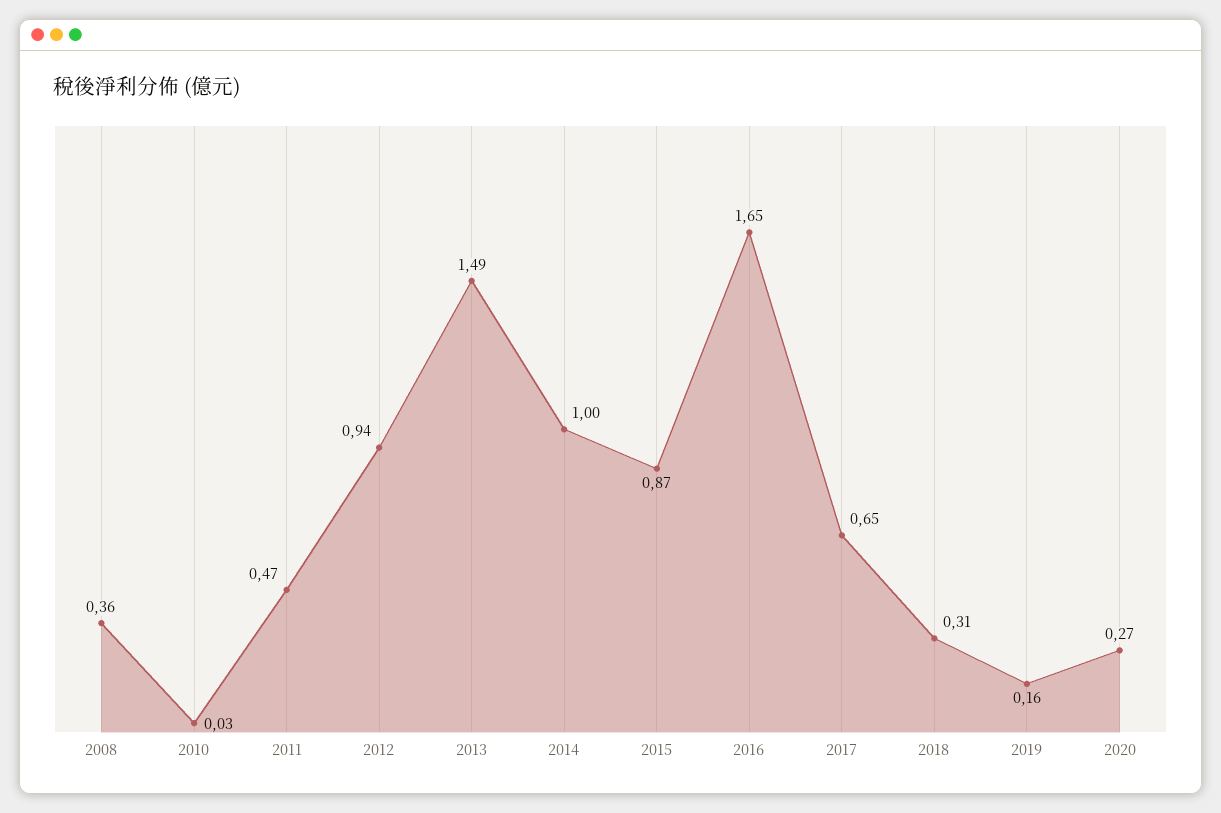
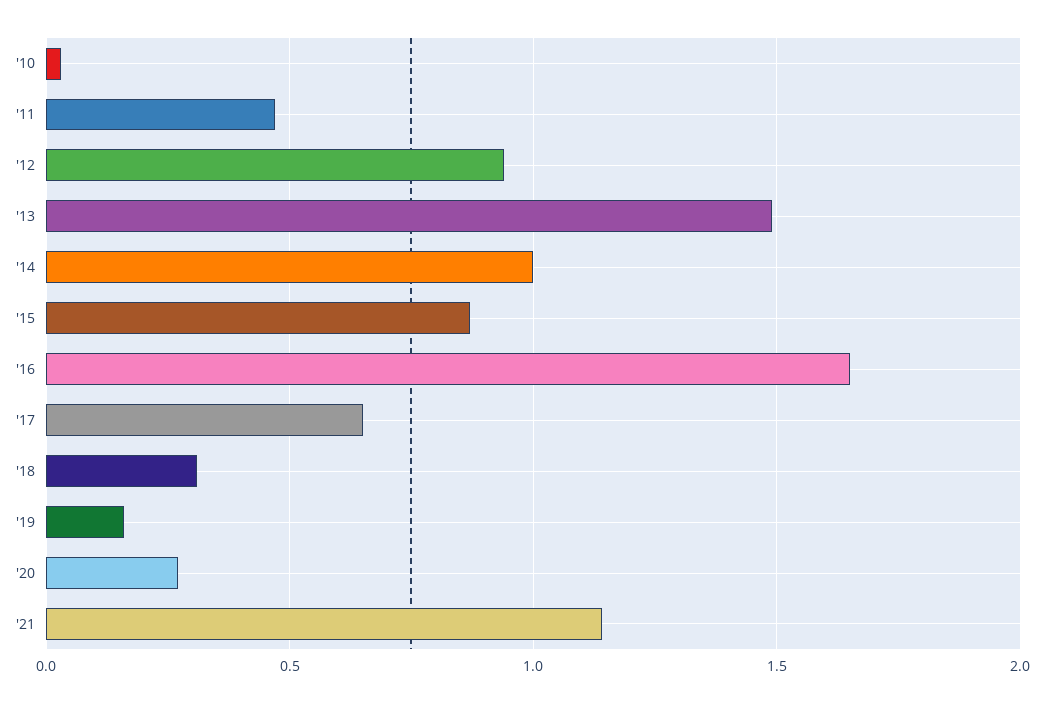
2008: 0.36 -> none
'21: none -> 1.15

